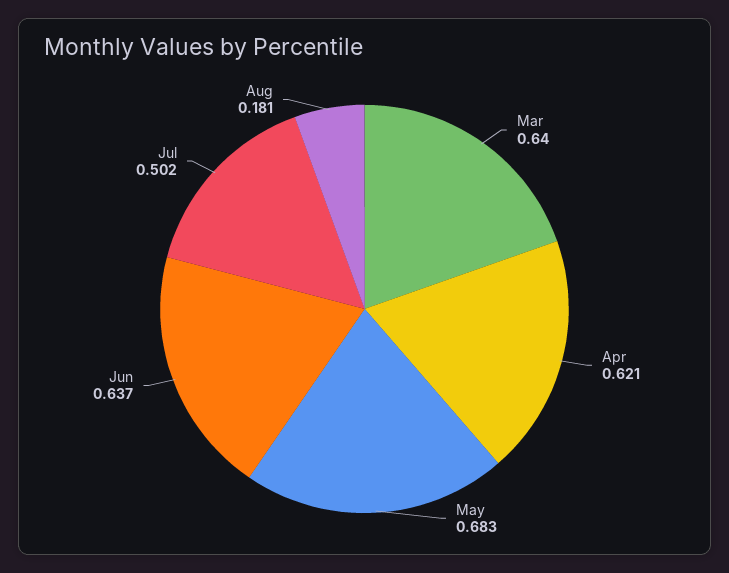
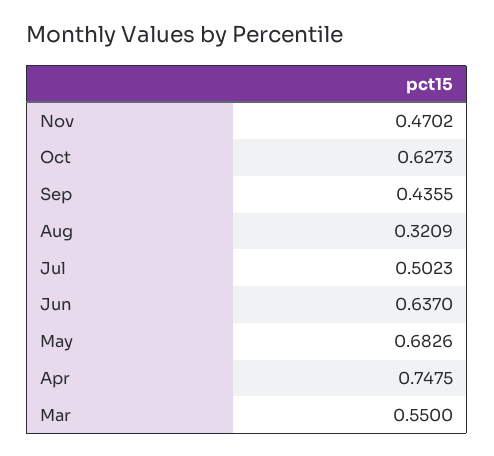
Mar: 0.64 -> 0.55
Apr: 0.621 -> 0.7475
Aug: 0.181 -> 0.3209
Nov: none -> 0.4702
Oct: none -> 0.6273
Sep: none -> 0.4355

